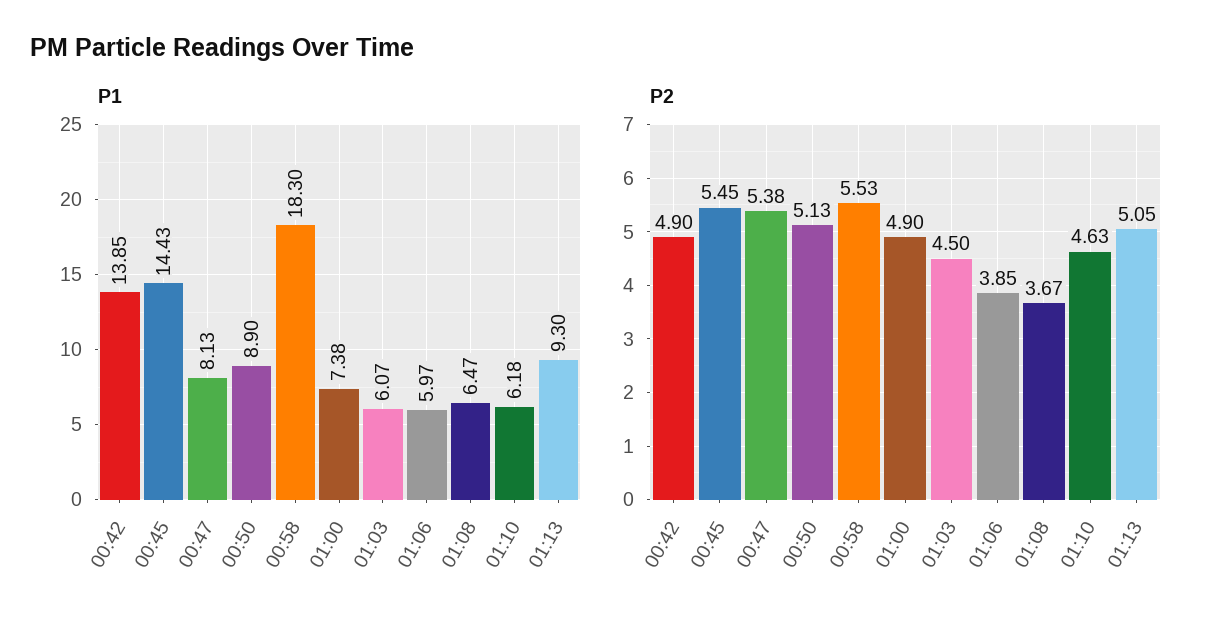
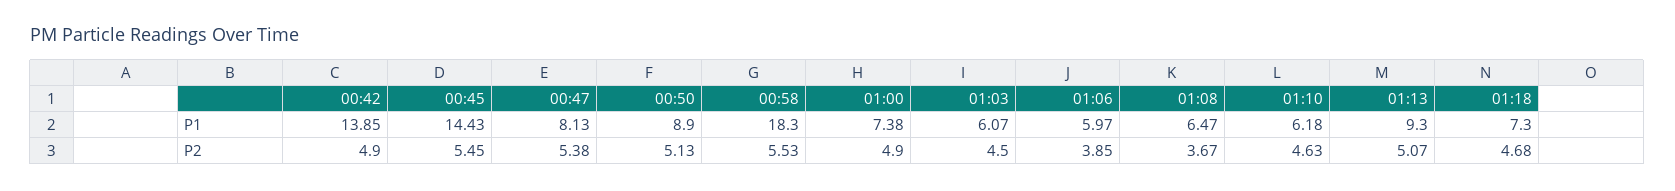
P2, 01:13: 5.05 -> 5.07
P1, 01:18: none -> 7.3
P2, 01:18: none -> 4.68

